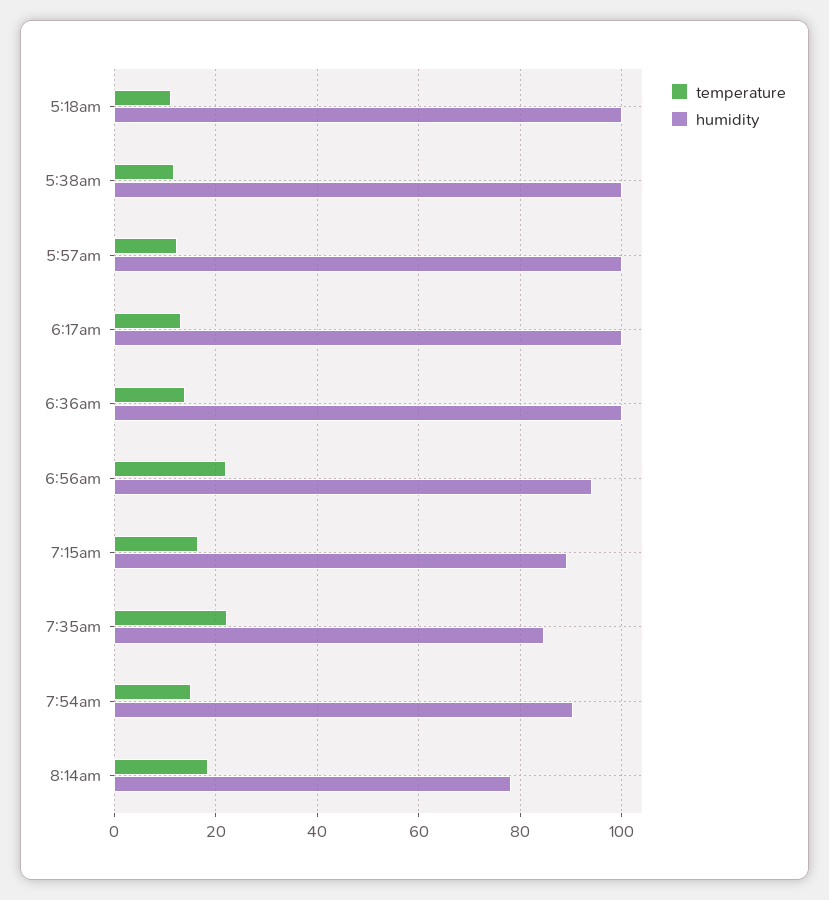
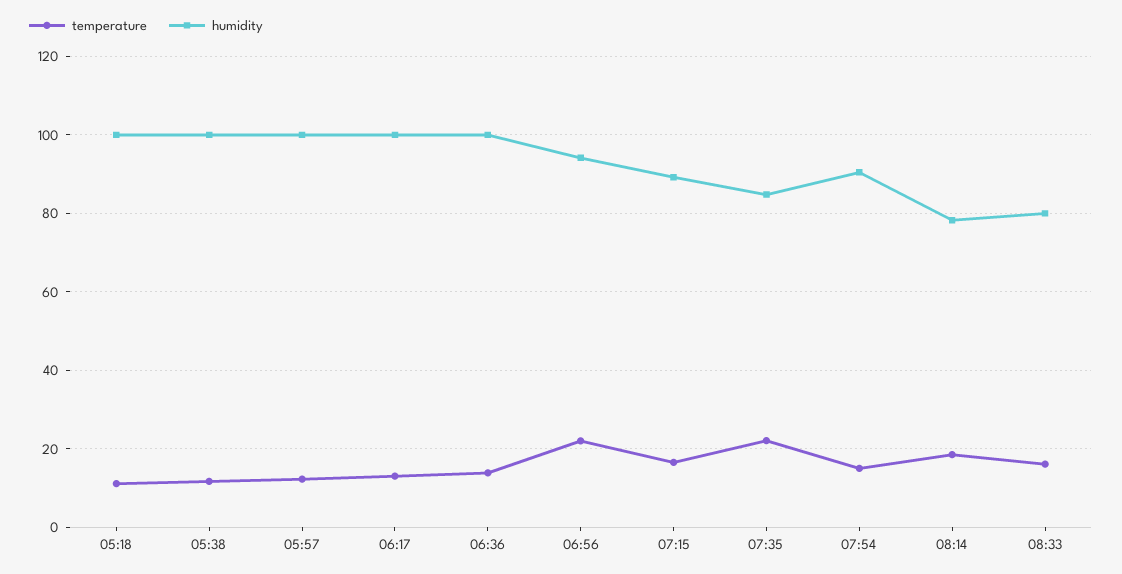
temperature, 08:33: none -> 16
humidity, 08:33: none -> 80

